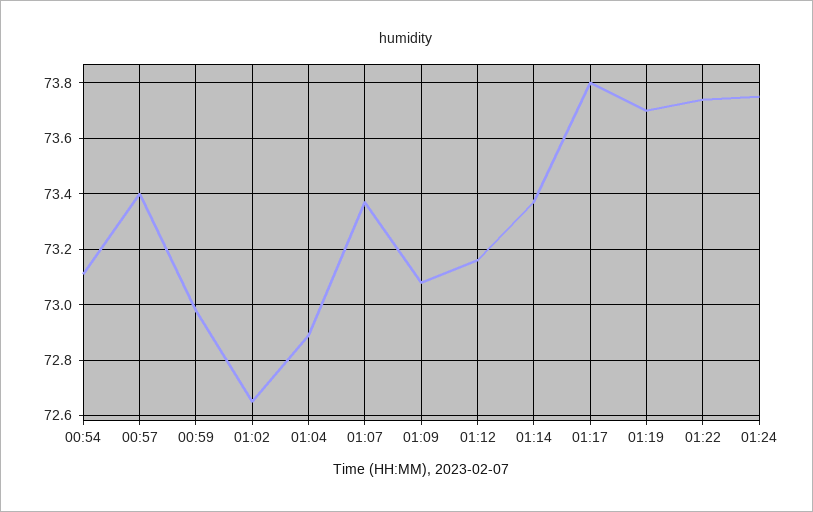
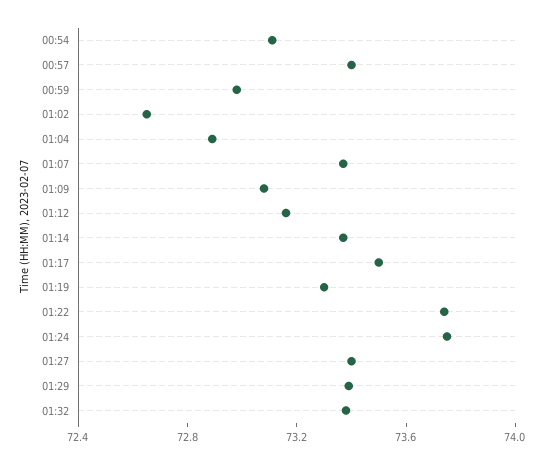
01:17: 73.8 -> 73.5
01:19: 73.7 -> 73.3
01:27: none -> 73.4
01:29: none -> 73.4
01:32: none -> 73.4

